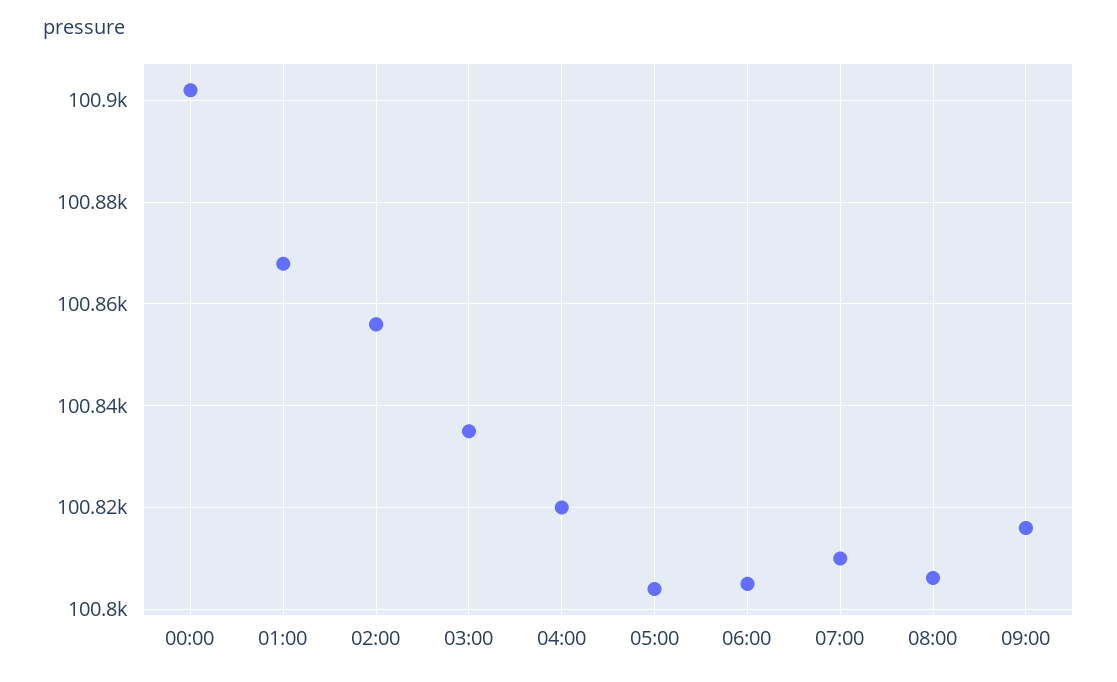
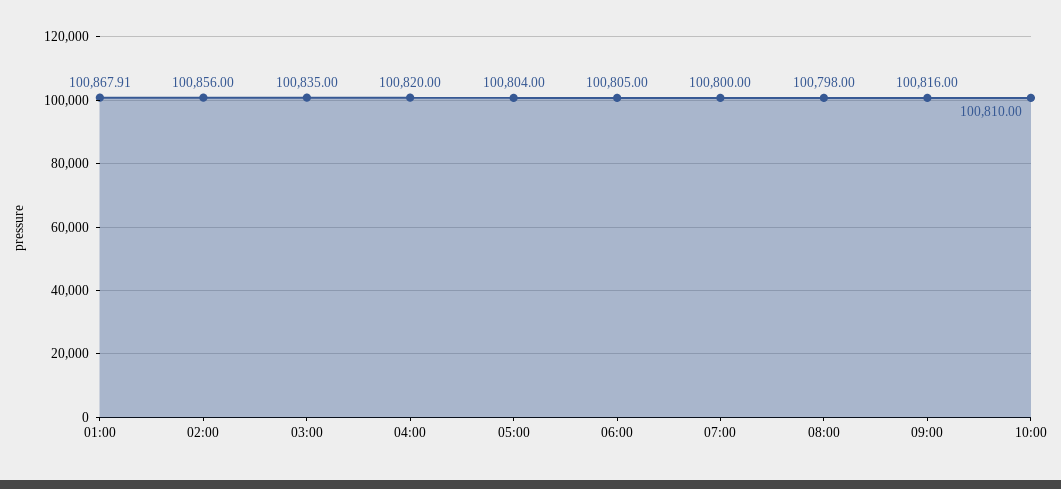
00:00: 100902 -> none
07:00: 100810 -> 100800
08:00: 100806 -> 100798
10:00: none -> 100810

